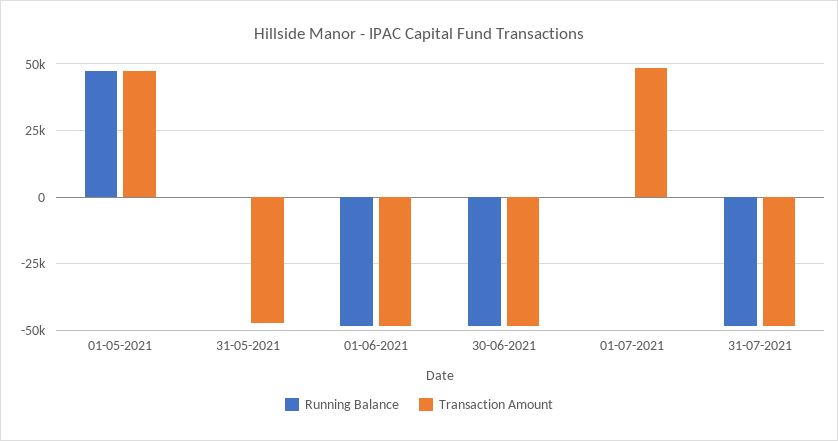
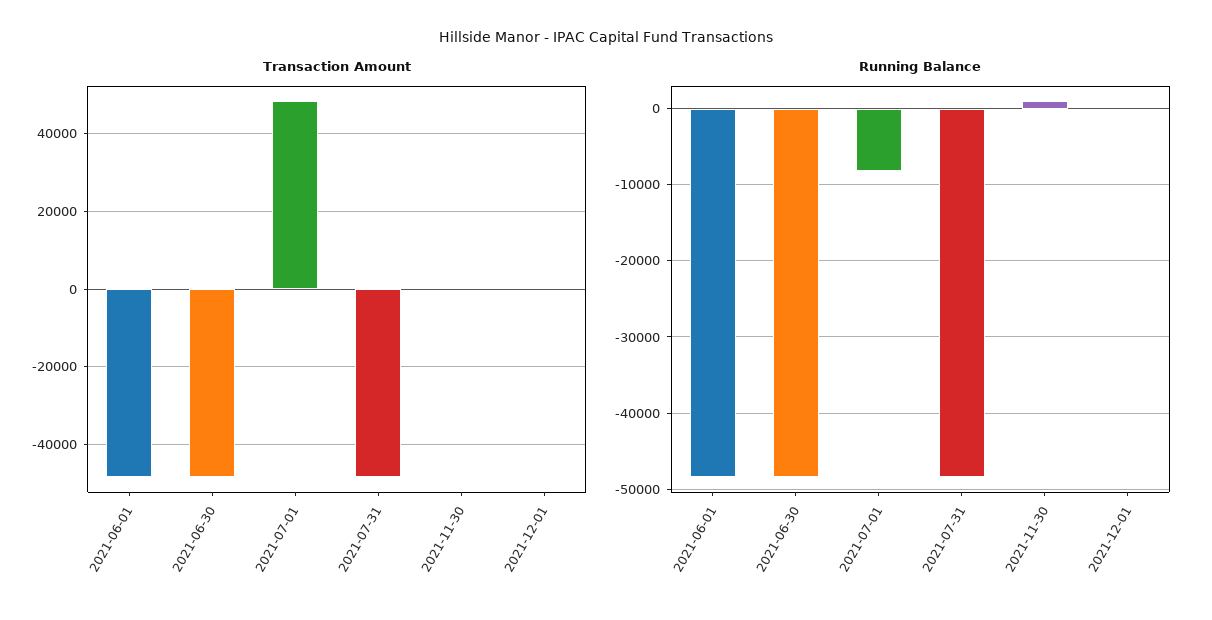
Running Balance, 01-05-2021: 47500 -> none
Transaction Amount, 01-05-2021: 47500 -> none
Running Balance, 31-05-2021: 0 -> none
Transaction Amount, 31-05-2021: -47500 -> none
Running Balance, 01-07-2021: 0 -> -8000
Transaction Amount, 2021-11-30: none -> 0
Transaction Amount, 2021-12-01: none -> 0
Running Balance, 2021-11-30: none -> 1000
Running Balance, 2021-12-01: none -> 0

